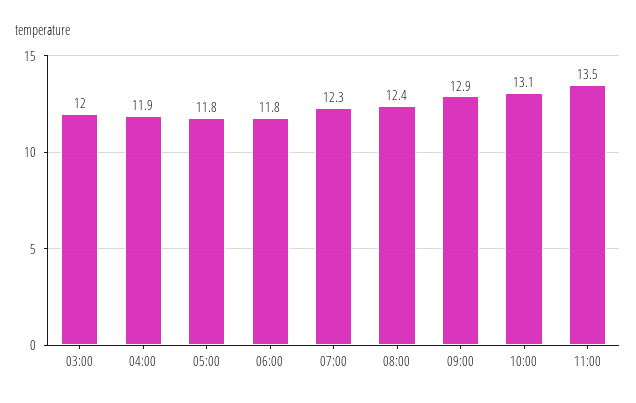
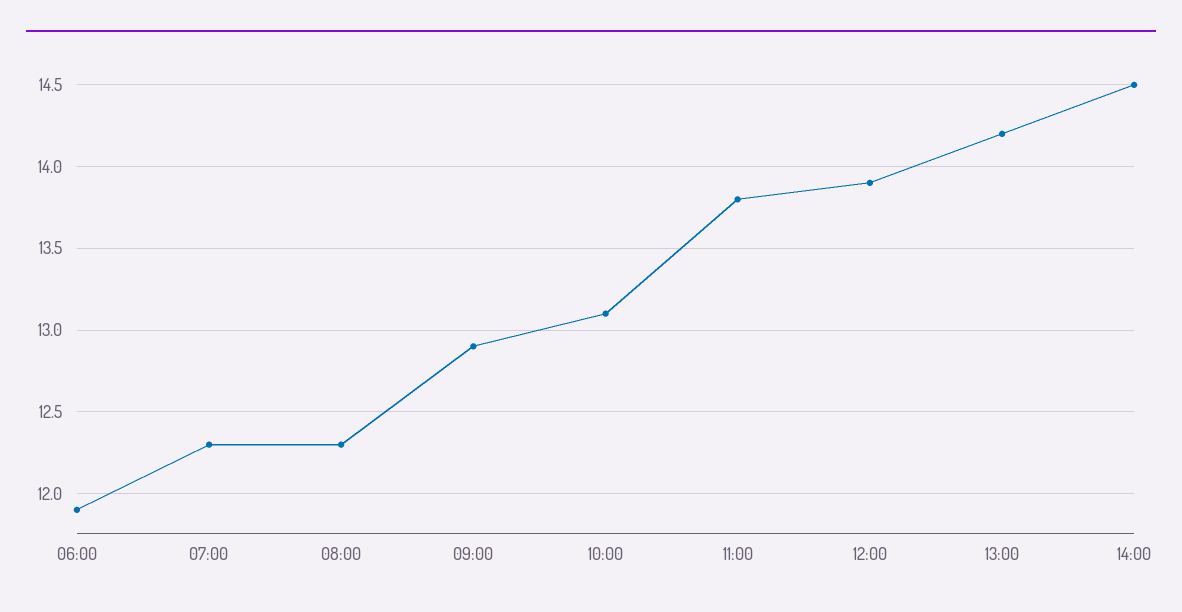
03:00: 12 -> none
04:00: 11.9 -> none
05:00: 11.8 -> none
06:00: 11.8 -> 11.9
08:00: 12.4 -> 12.3
11:00: 13.5 -> 13.8
12:00: none -> 13.9
13:00: none -> 14.2
14:00: none -> 14.5

